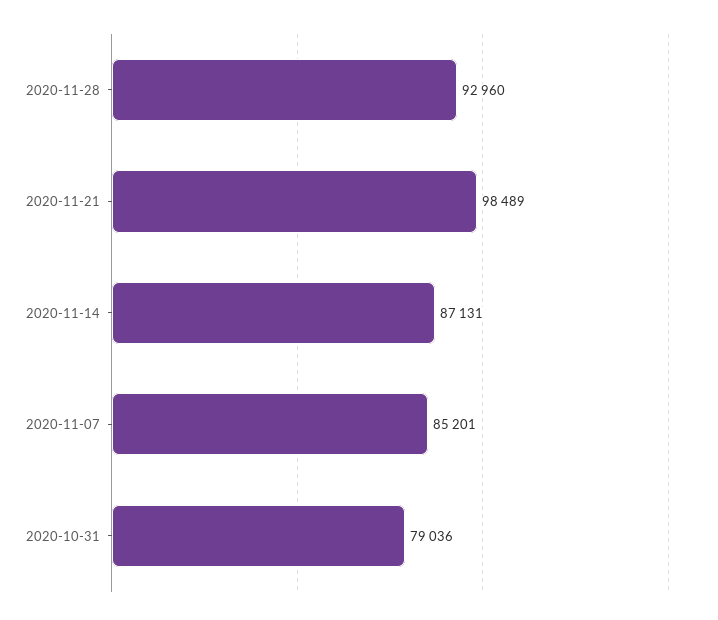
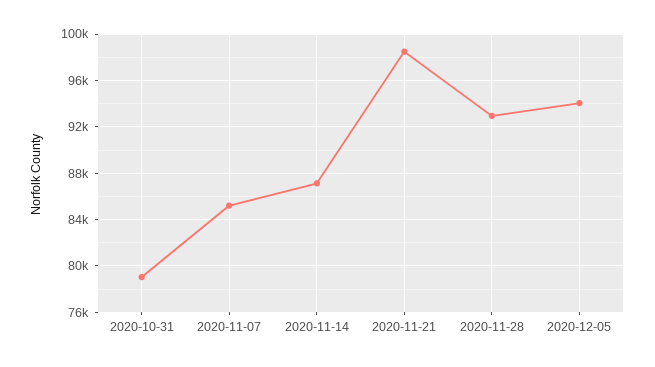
2020-12-05: none -> 94000

